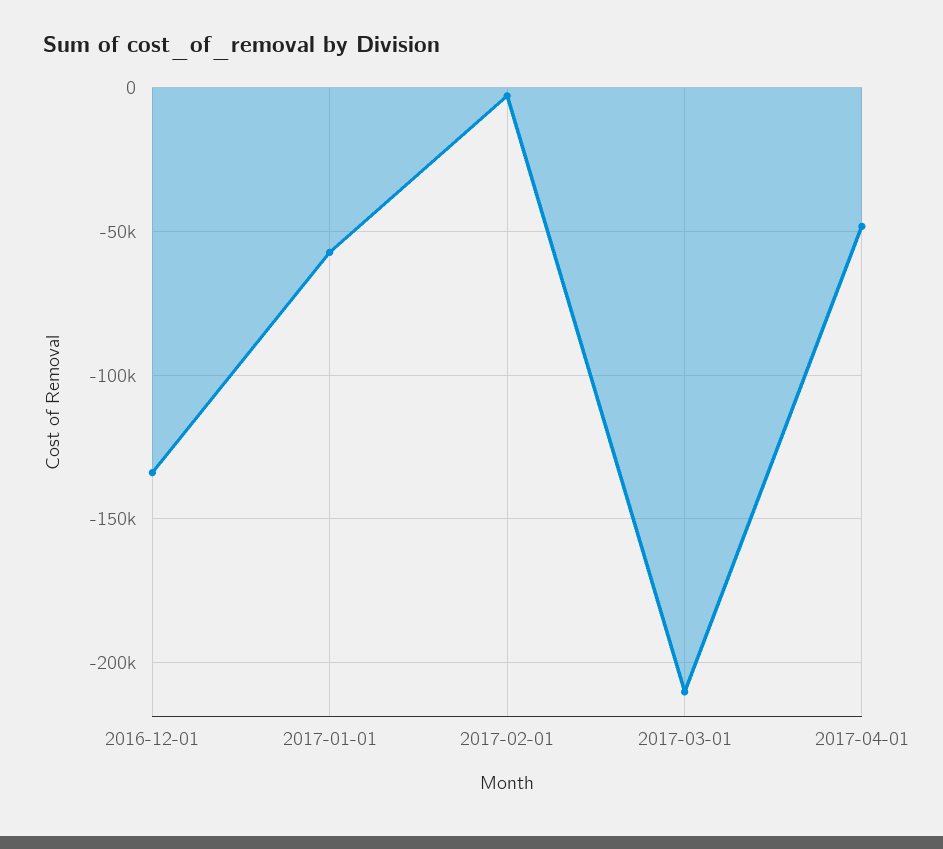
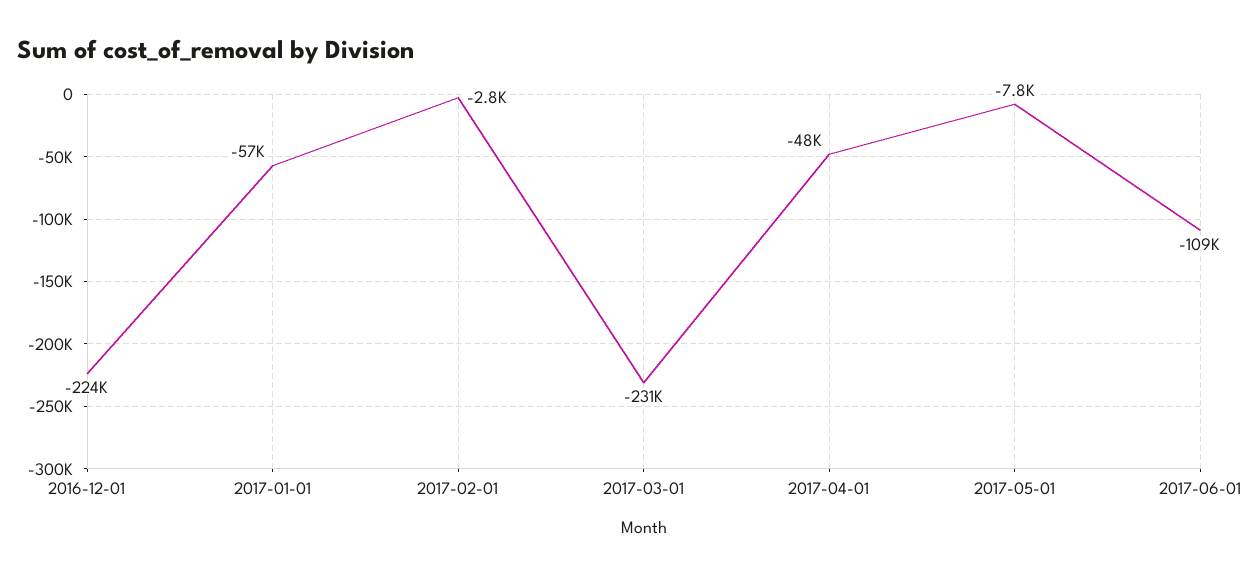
2016-12-01: -135000 -> -224000
2017-03-01: -210000 -> -231000
2017-05-01: none -> -7800
2017-06-01: none -> -109000

